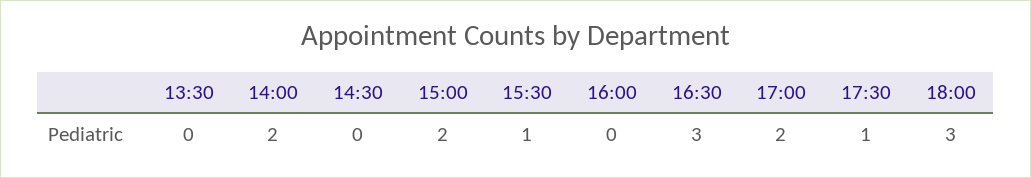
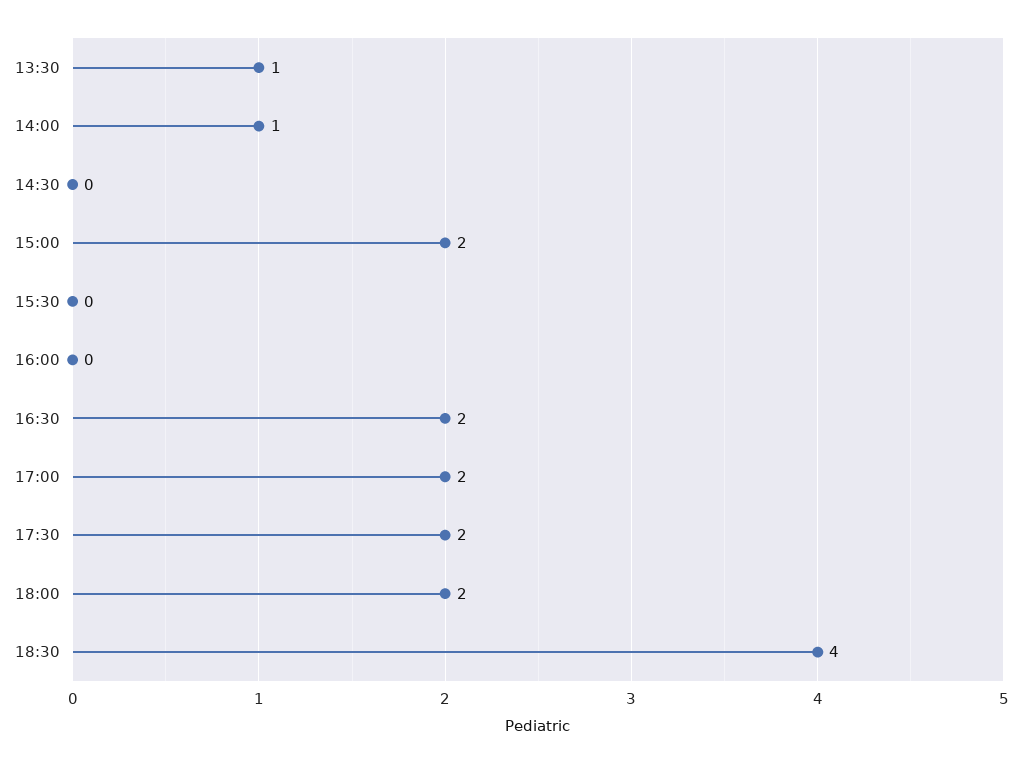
13:30: 0 -> 1
14:00: 2 -> 1
15:30: 1 -> 0
16:30: 3 -> 2
17:30: 1 -> 2
18:00: 3 -> 2
18:30: none -> 4

